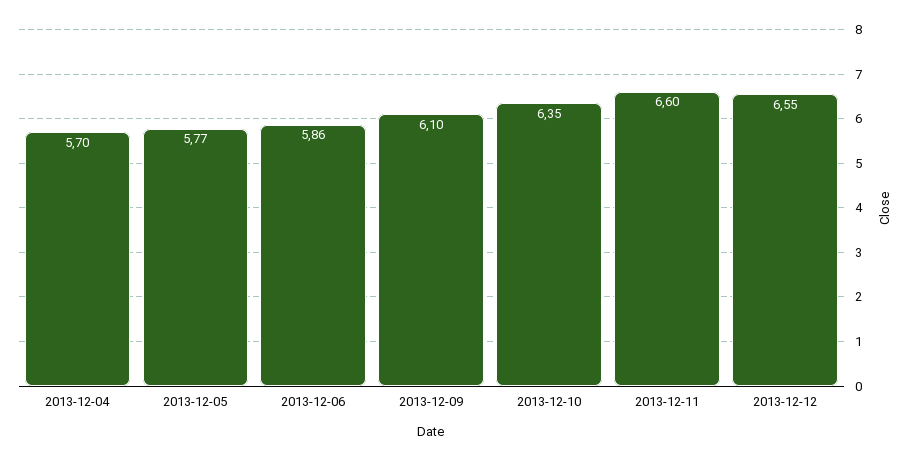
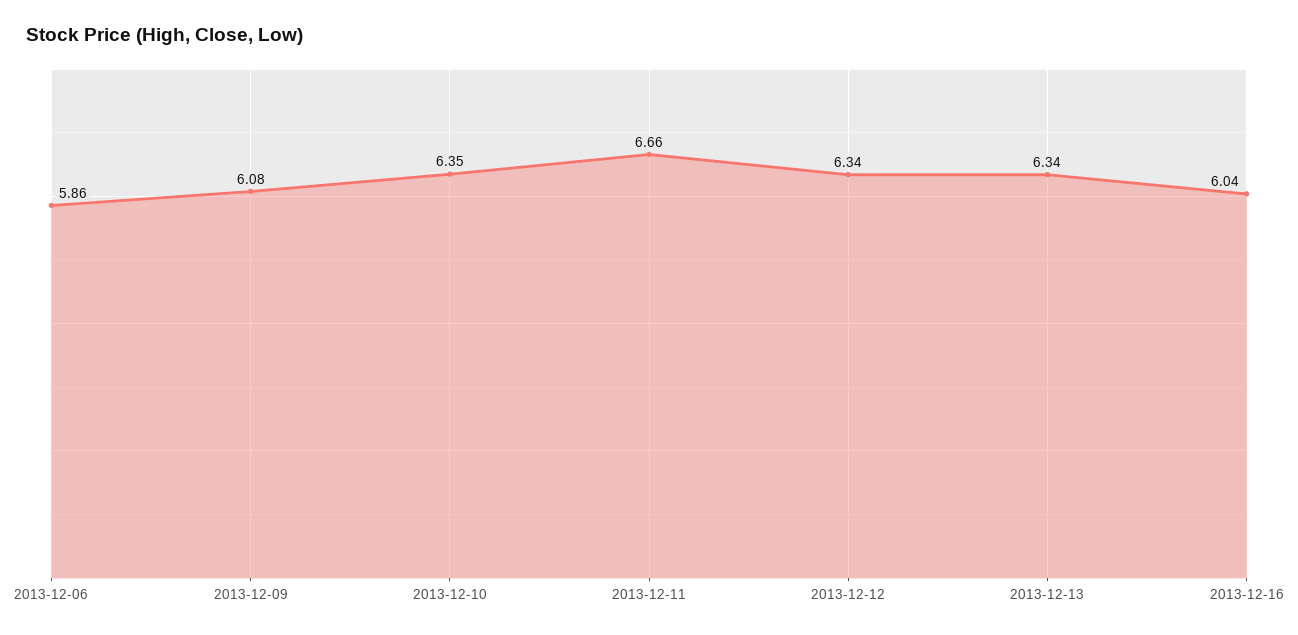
2013-12-04: 5.7 -> none
2013-12-05: 5.77 -> none
2013-12-09: 6.1 -> 6.08
2013-12-11: 6.6 -> 6.66
2013-12-12: 6.55 -> 6.34
2013-12-13: none -> 6.34
2013-12-16: none -> 6.04

